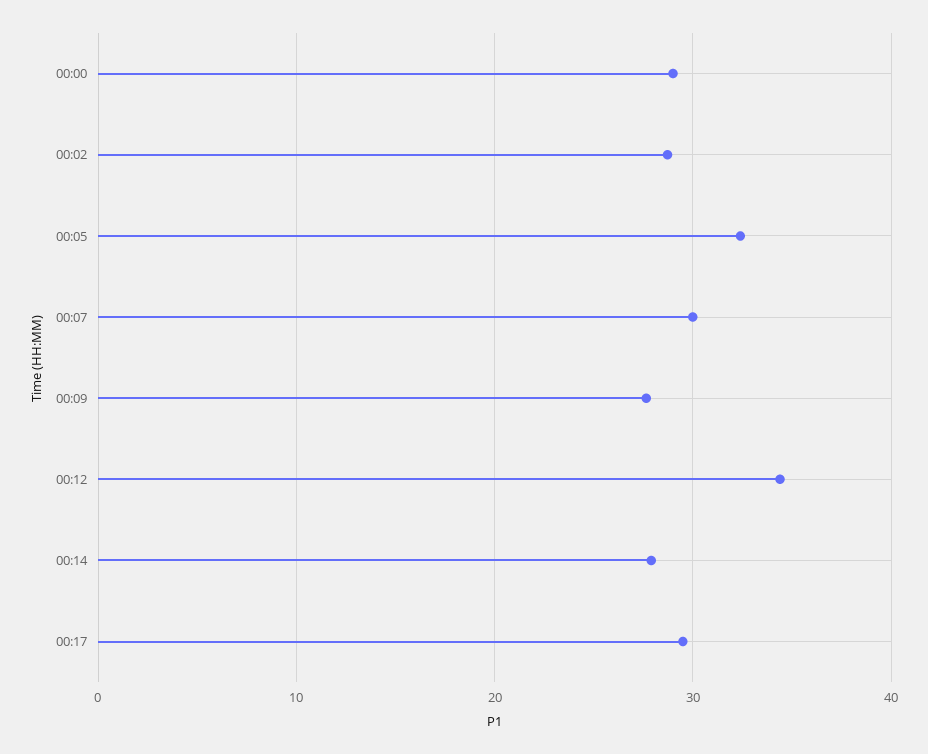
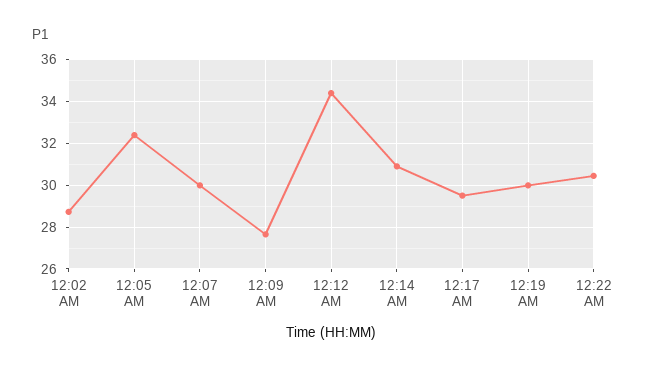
00:00: 29 -> none
00:14: 28 -> 31
12:19 AM: none -> 30
12:22 AM: none -> 30.5

